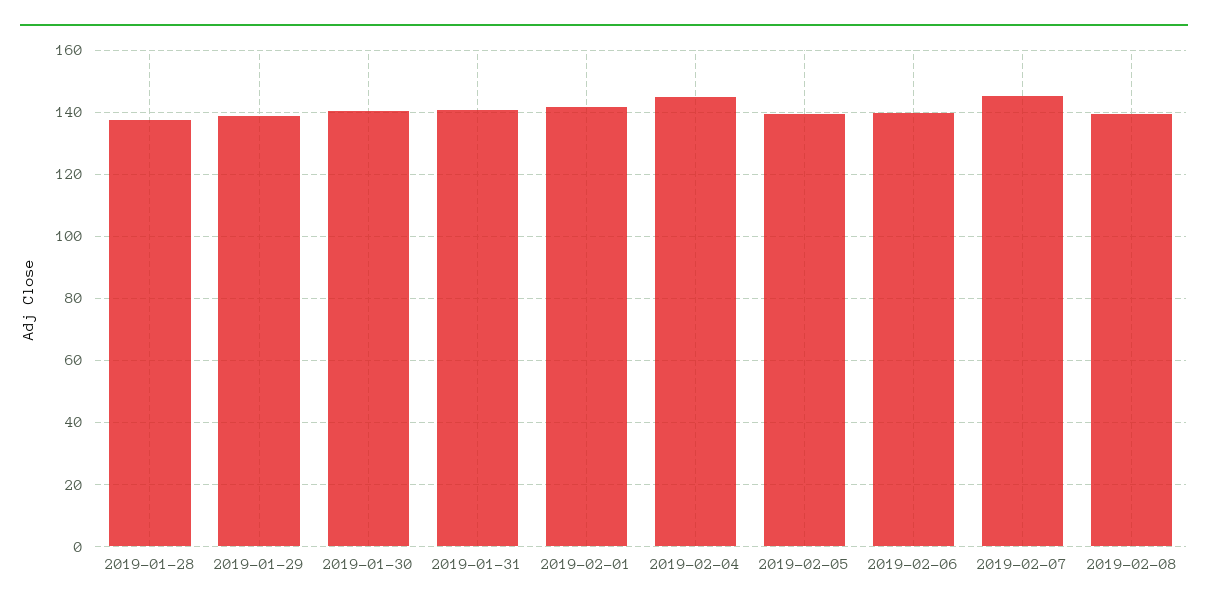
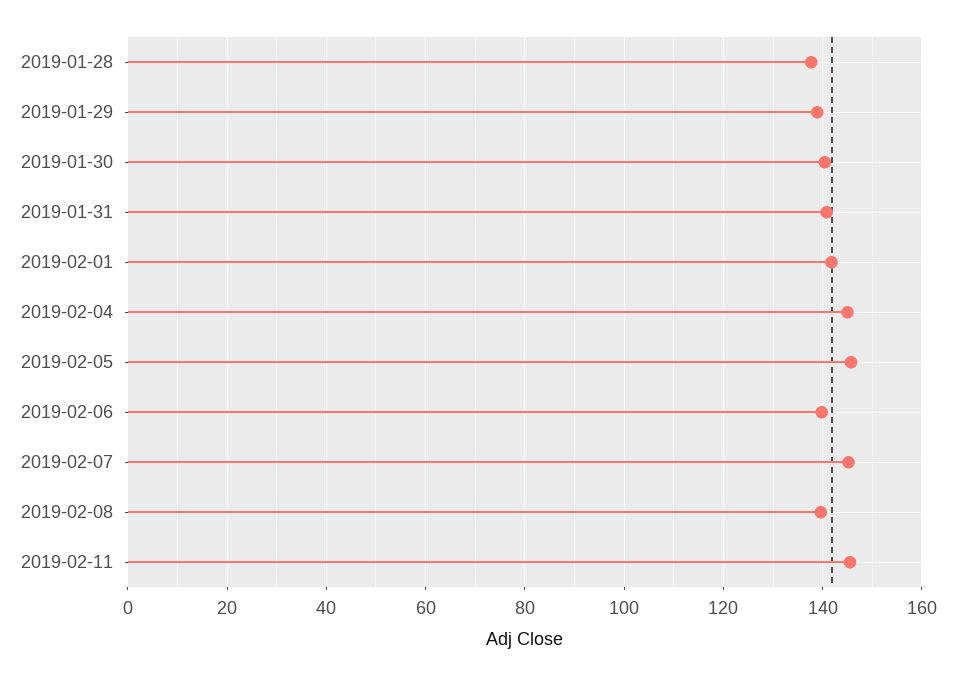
2019-02-05: 140 -> 146
2019-02-11: none -> 146

